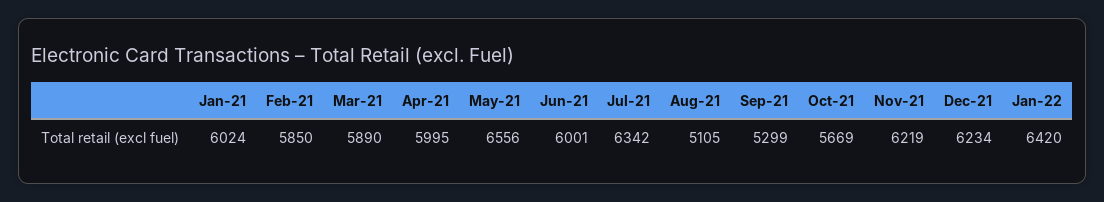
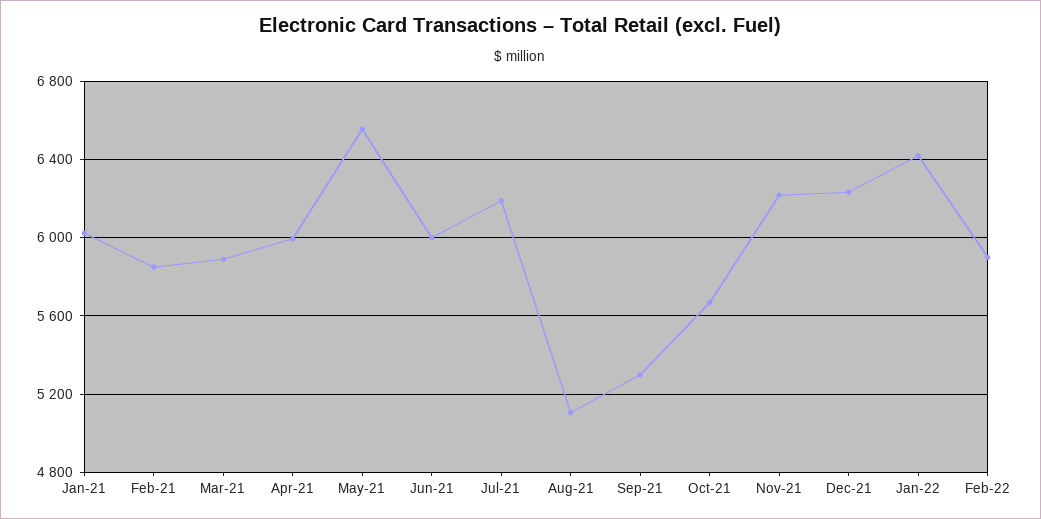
Jul-21: 6342 -> 6200
Feb-22: none -> 5900

